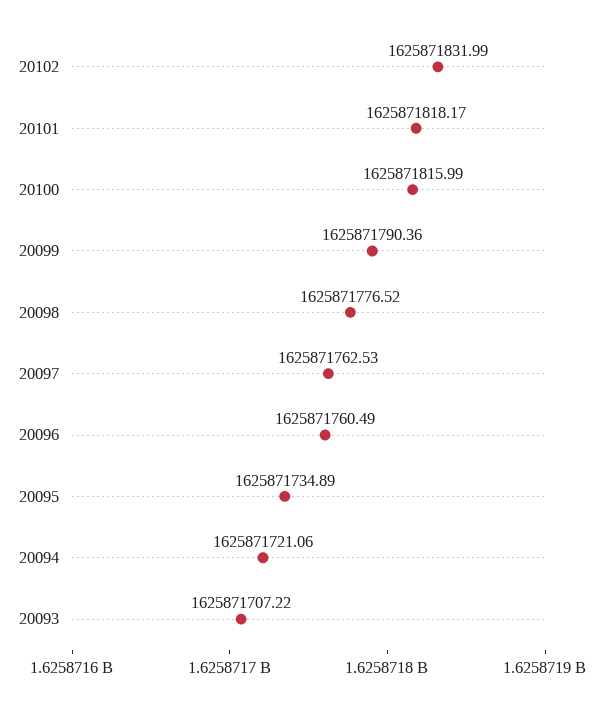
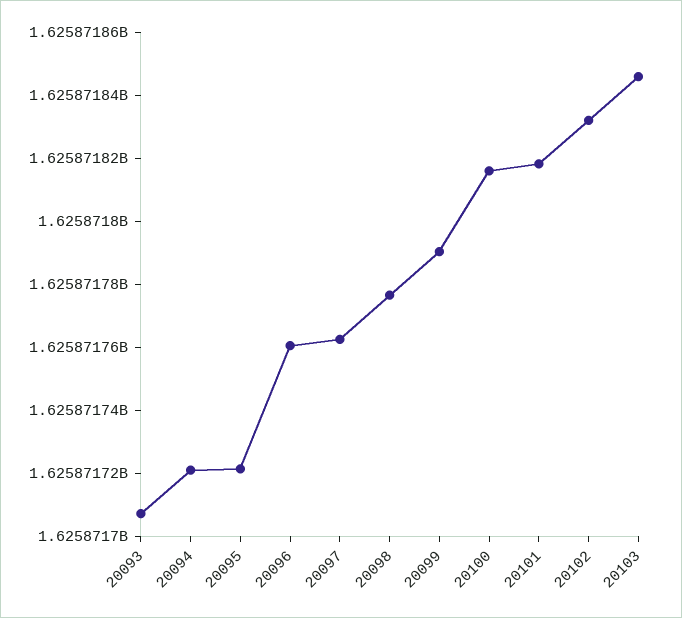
20095: 1625871734.89 -> 1625871720
20103: none -> 1625871845

